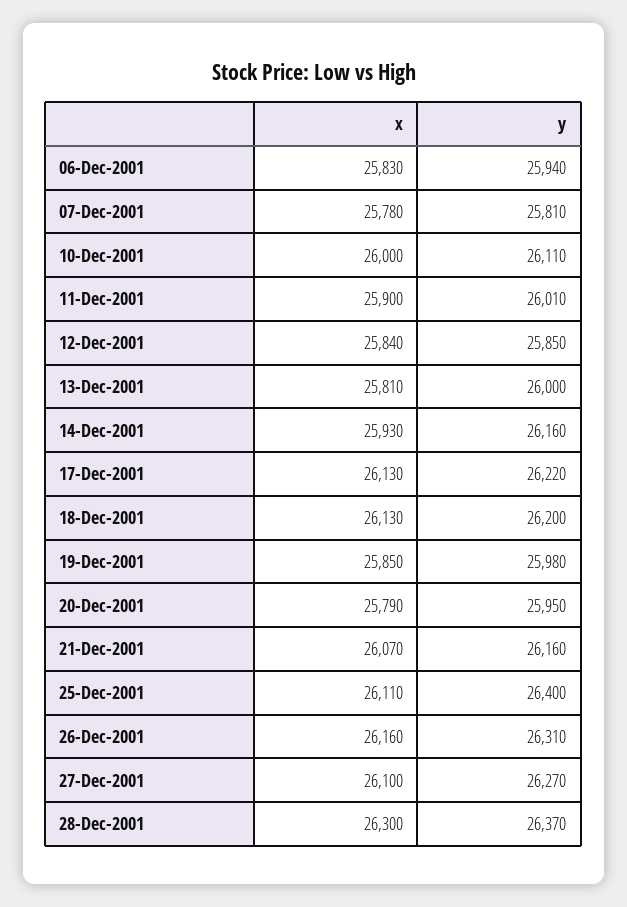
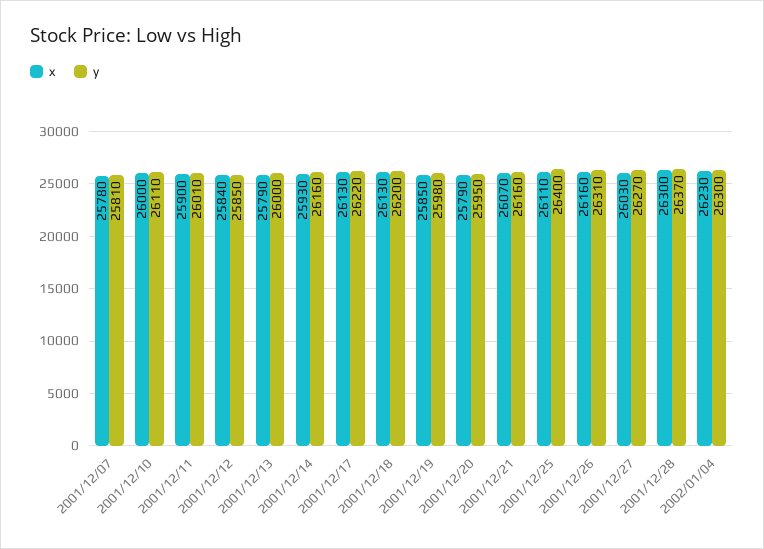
x, 06-Dec-2001: 25830 -> none
y, 06-Dec-2001: 25940 -> none
x, 13-Dec-2001: 25810 -> 25790
x, 27-Dec-2001: 26100 -> 26030
x, 2002/01/04: none -> 26230
y, 2002/01/04: none -> 26300

